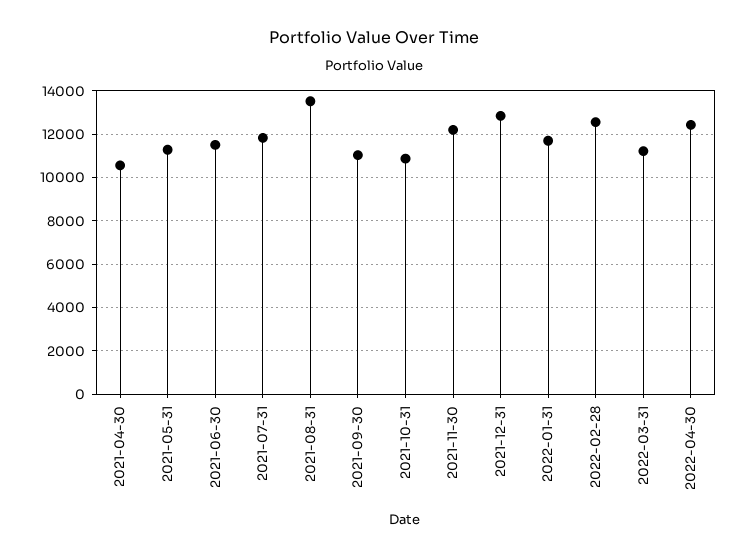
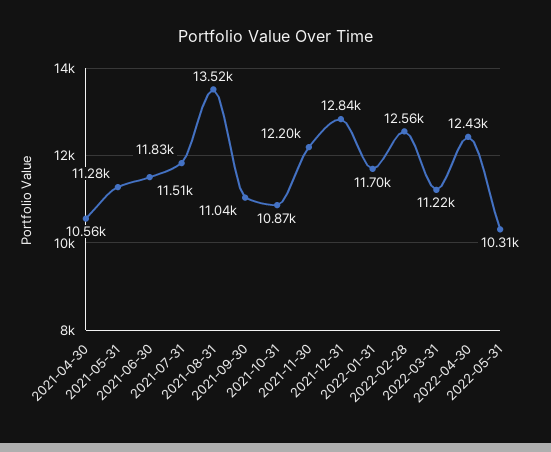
2022-05-31: none -> 10310

